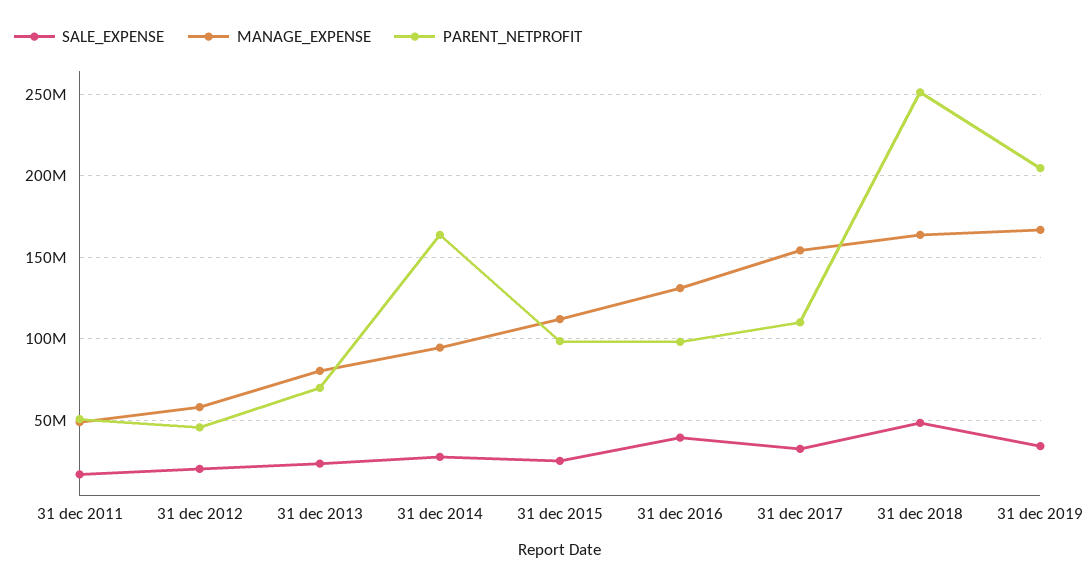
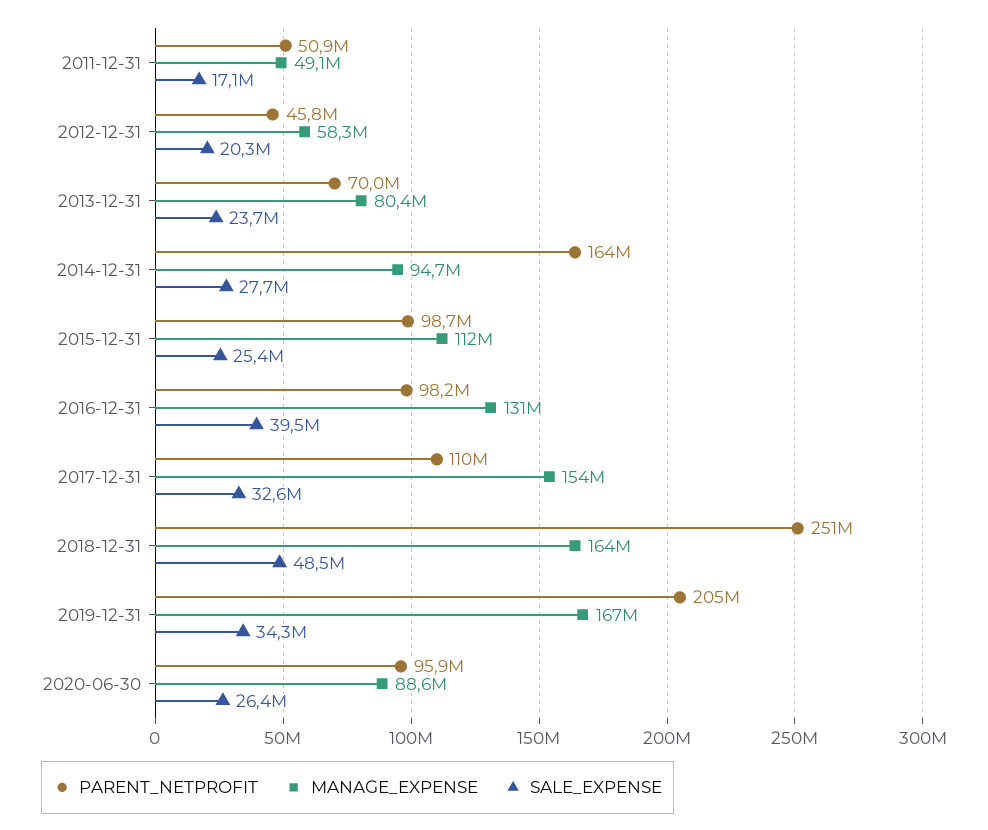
PARENT_NETPROFIT, 2020-06-30: none -> 95900000
MANAGE_EXPENSE, 2020-06-30: none -> 88600000
SALE_EXPENSE, 2020-06-30: none -> 26400000

